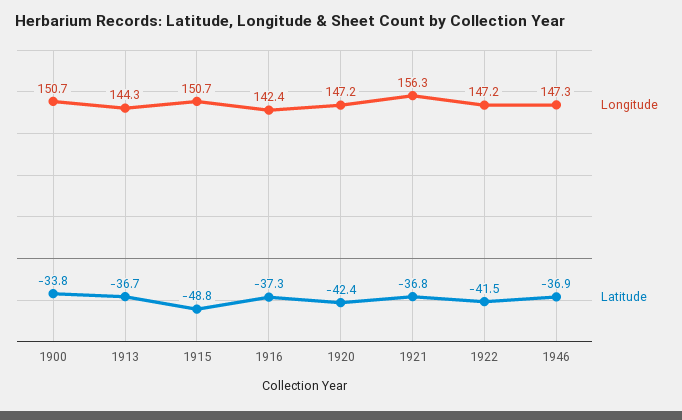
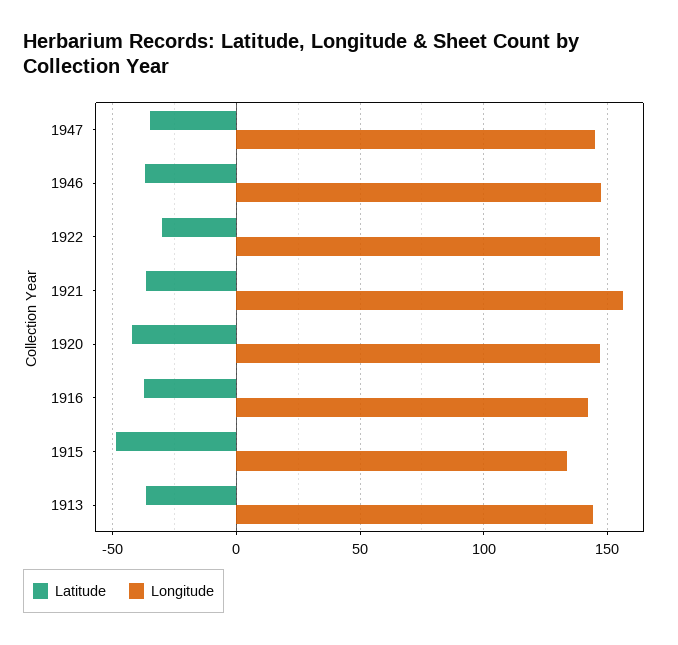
Longitude, 1900: 150.7 -> none
Latitude, 1900: -33.8 -> none
Longitude, 1915: 150.7 -> 135
Latitude, 1922: -41.5 -> -30
Latitude, 1947: none -> -35
Longitude, 1947: none -> 145

